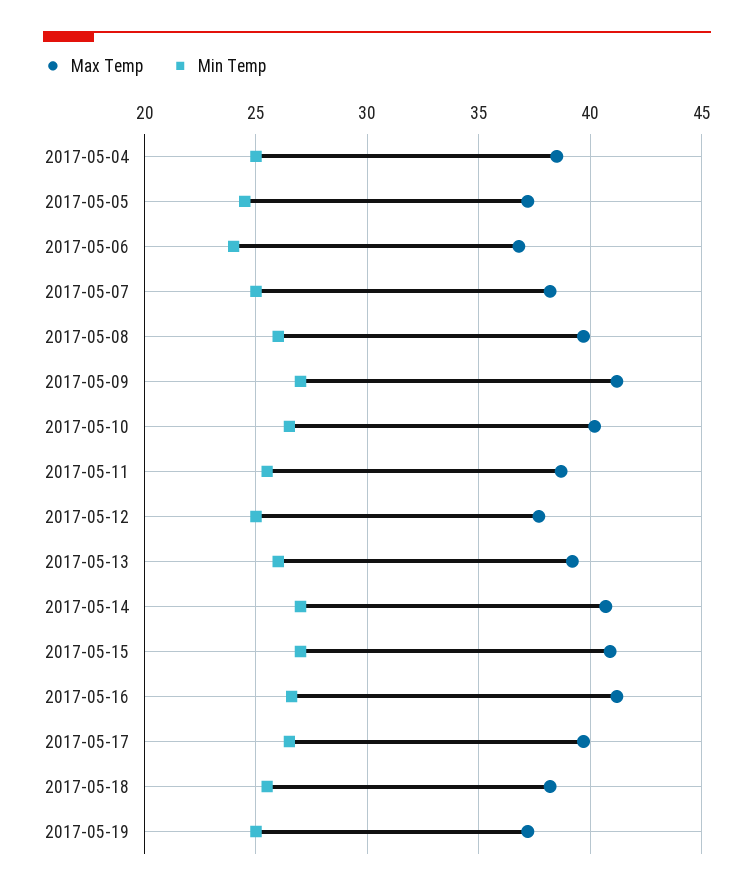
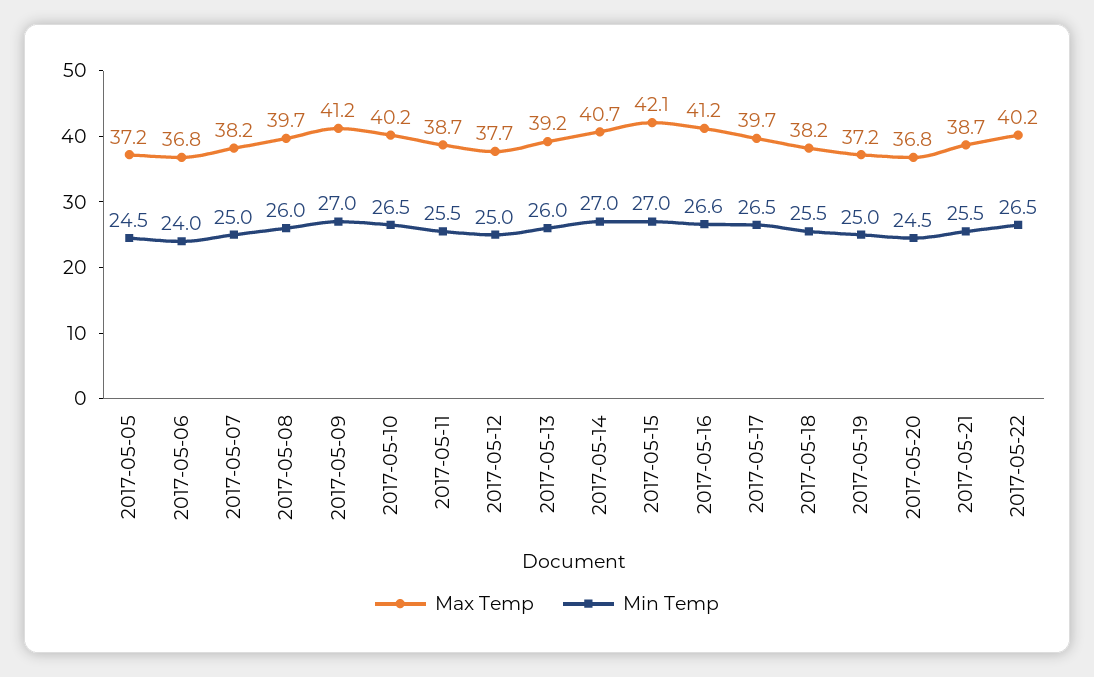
Max Temp, 2017-05-04: 38.5 -> none
Min Temp, 2017-05-04: 25 -> none
Max Temp, 2017-05-15: 41 -> 42.1
Max Temp, 2017-05-20: none -> 36.8
Min Temp, 2017-05-20: none -> 24.5
Max Temp, 2017-05-21: none -> 38.7
Min Temp, 2017-05-21: none -> 25.5
Max Temp, 2017-05-22: none -> 40.2
Min Temp, 2017-05-22: none -> 26.5

